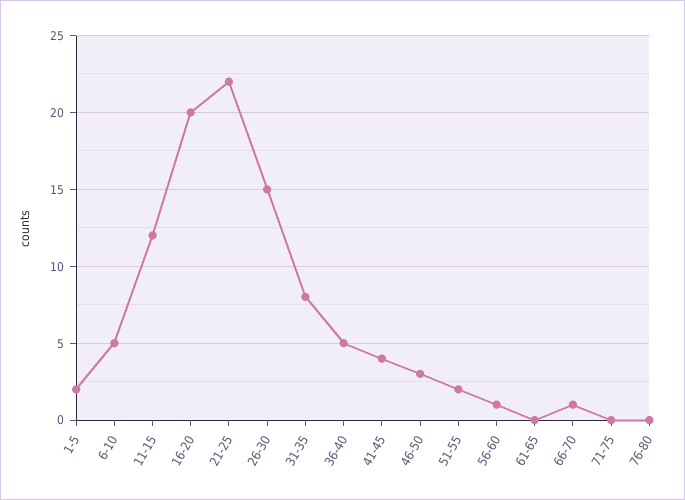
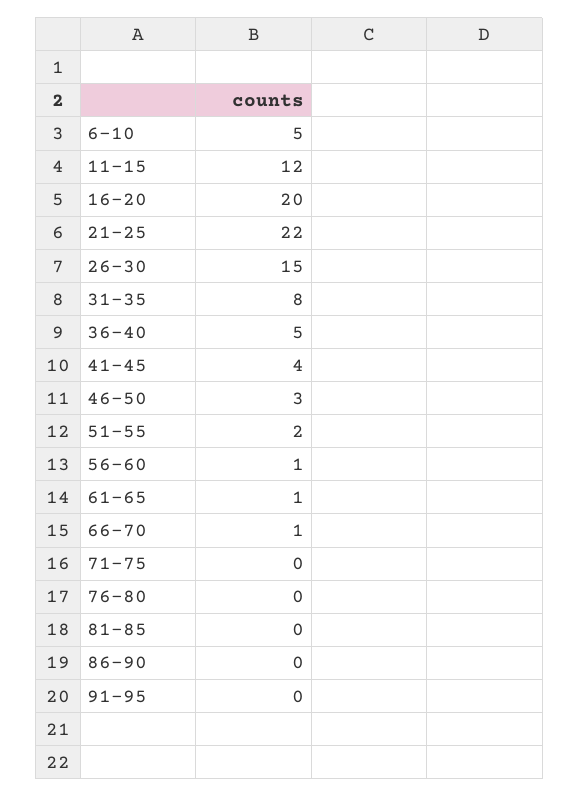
1-5: 2 -> none
61-65: 0 -> 1
81-85: none -> 0
86-90: none -> 0
91-95: none -> 0

